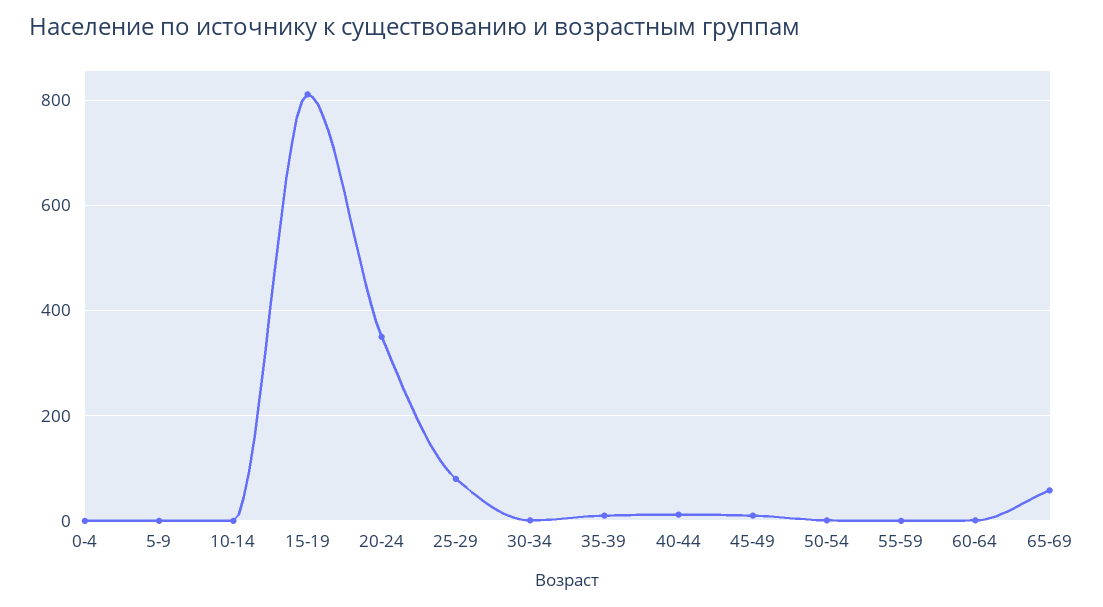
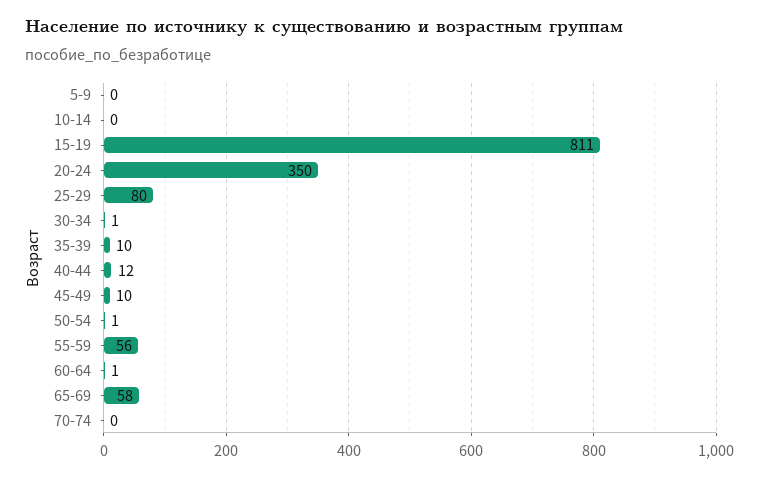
0-4: 0 -> none
55-59: 0 -> 56
70-74: none -> 0

